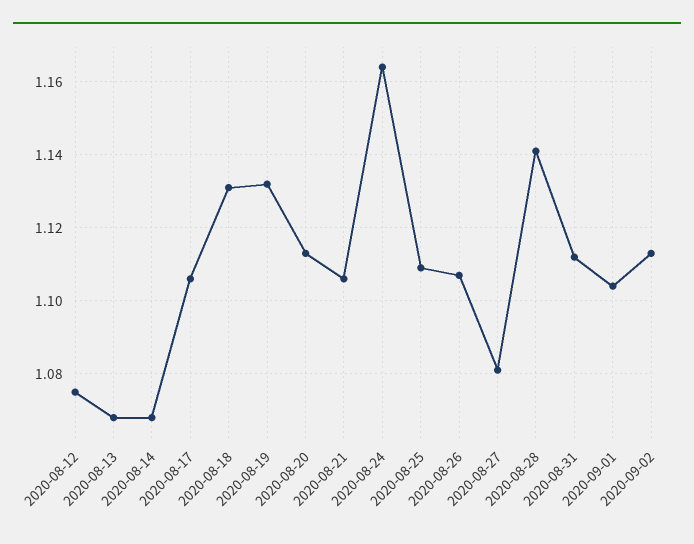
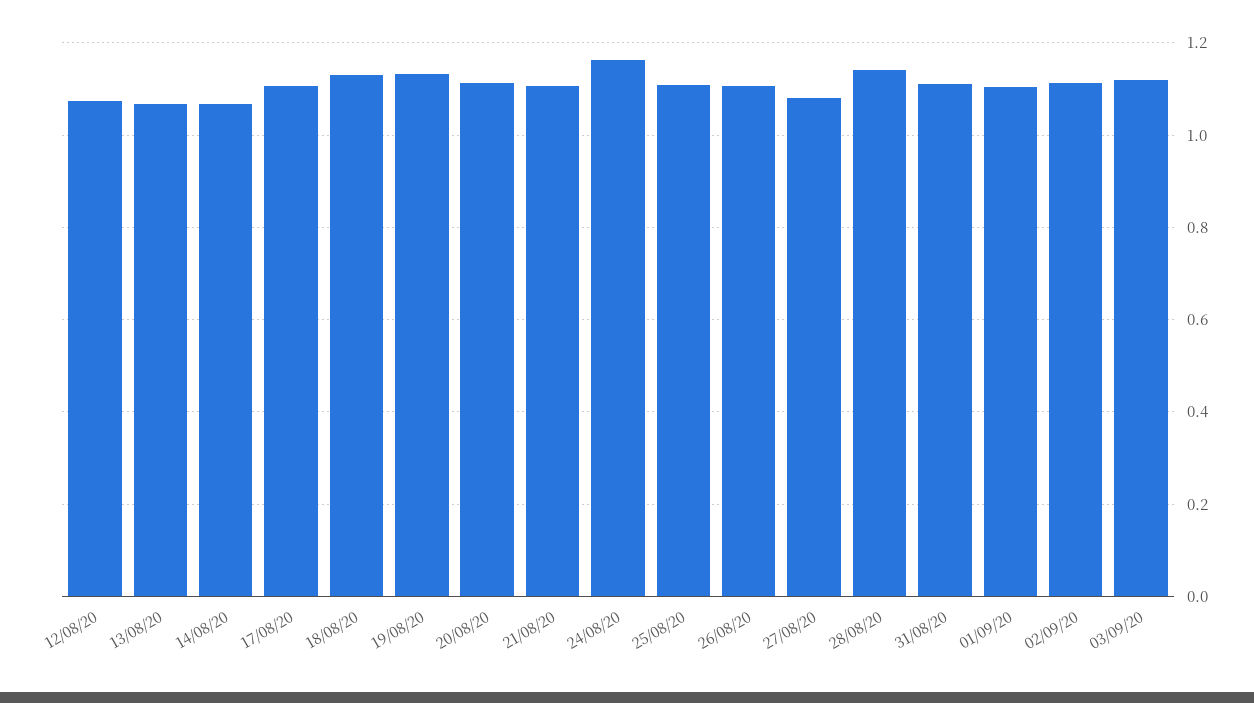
03/09/20: none -> 1.12

